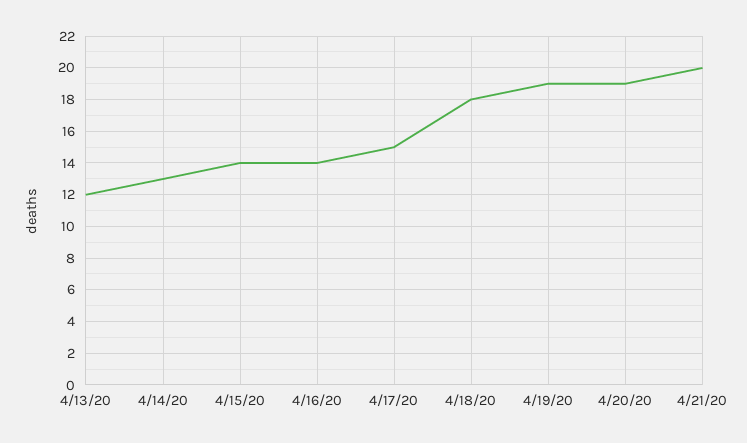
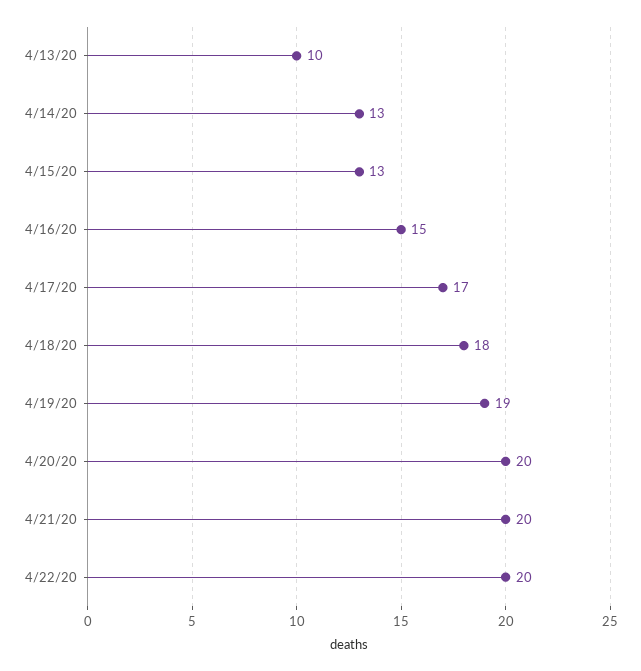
4/13/20: 12 -> 10
4/15/20: 14 -> 13
4/16/20: 14 -> 15
4/17/20: 15 -> 17
4/20/20: 19 -> 20
4/22/20: none -> 20

